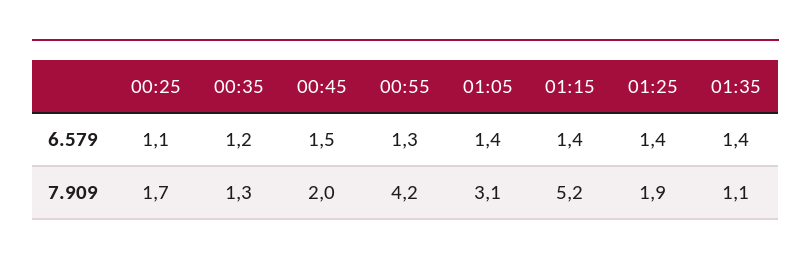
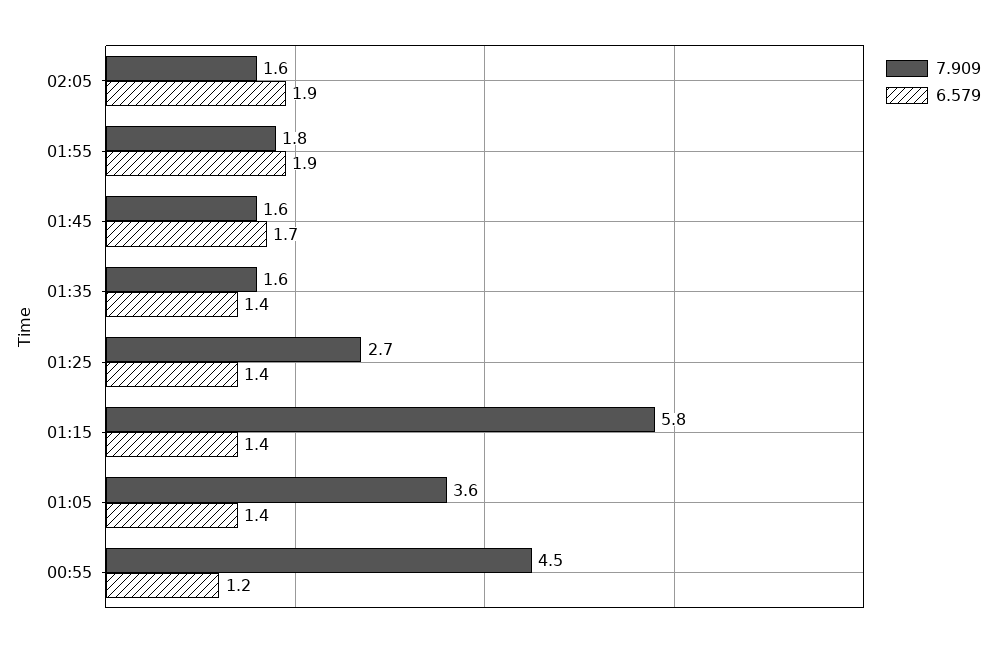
6.579, 00:25: 1.1 -> none
6.579, 00:35: 1.2 -> none
6.579, 00:45: 1.5 -> none
6.579, 00:55: 1.3 -> 1.2
7.909, 00:25: 1.7 -> none
7.909, 00:35: 1.3 -> none
7.909, 00:45: 2 -> none
7.909, 00:55: 4.2 -> 4.5
7.909, 01:05: 3.1 -> 3.6
7.909, 01:15: 5.2 -> 5.8
7.909, 01:25: 1.9 -> 2.7
7.909, 01:35: 1.1 -> 1.6
7.909, 02:05: none -> 1.6
6.579, 02:05: none -> 1.9
7.909, 01:55: none -> 1.8
6.579, 01:55: none -> 1.9
7.909, 01:45: none -> 1.6
6.579, 01:45: none -> 1.7

